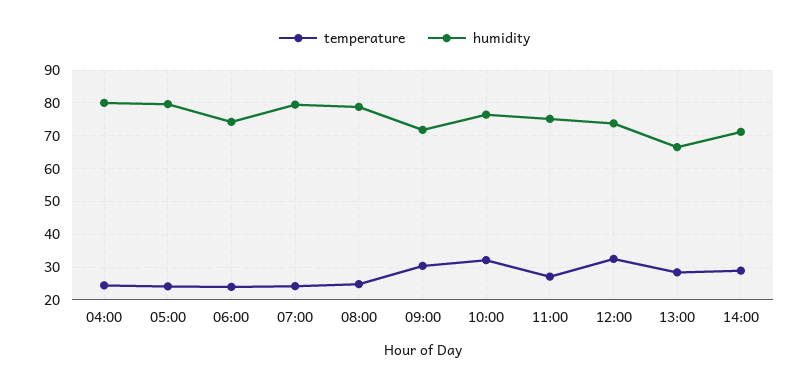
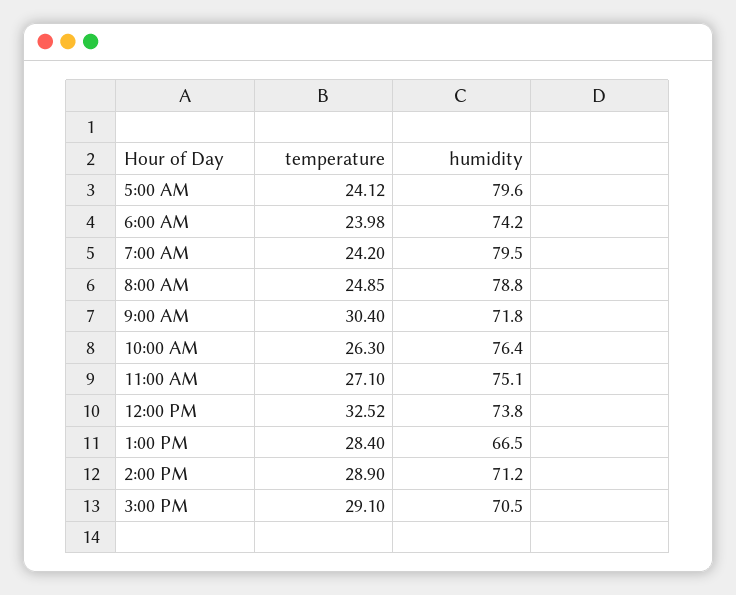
temperature, 04:00: 24 -> none
humidity, 04:00: 80 -> none
temperature, 10:00: 32 -> 26.3
temperature, 3:00 PM: none -> 29.1
humidity, 3:00 PM: none -> 70.5

